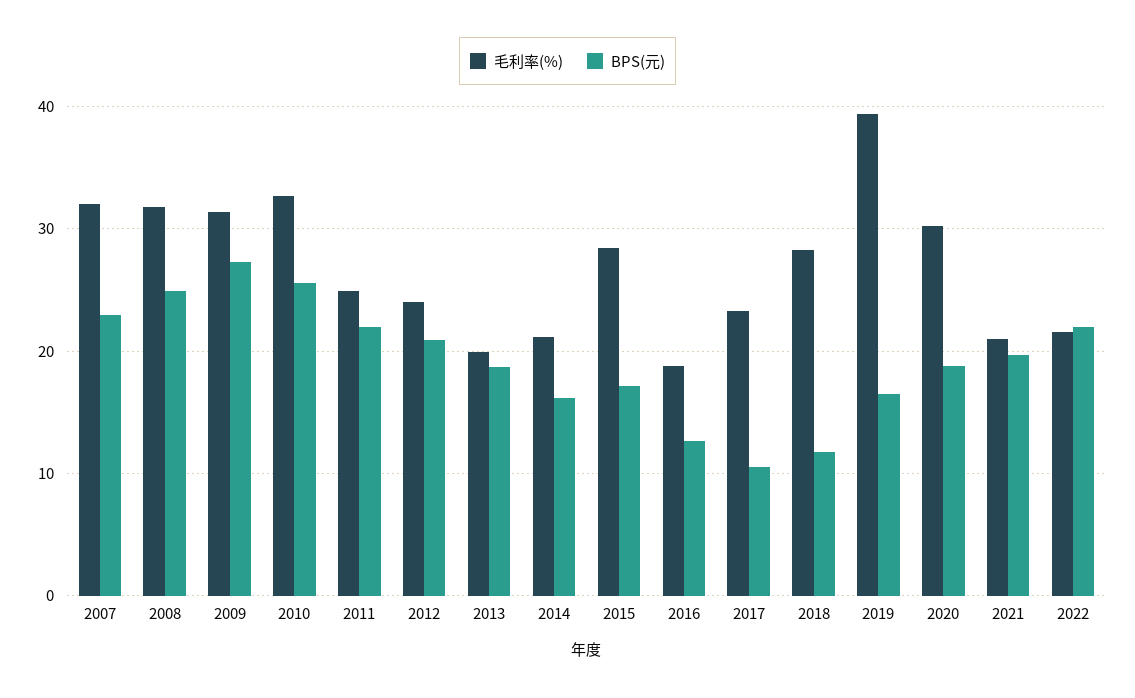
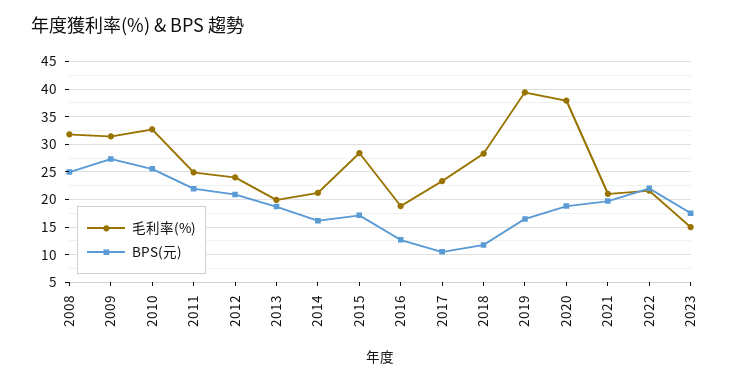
毛利率(%), 2007: 32 -> none
BPS(元), 2007: 23 -> none
毛利率(%), 2020: 30 -> 37.5
毛利率(%), 2023: none -> 15
BPS(元), 2023: none -> 17.5

